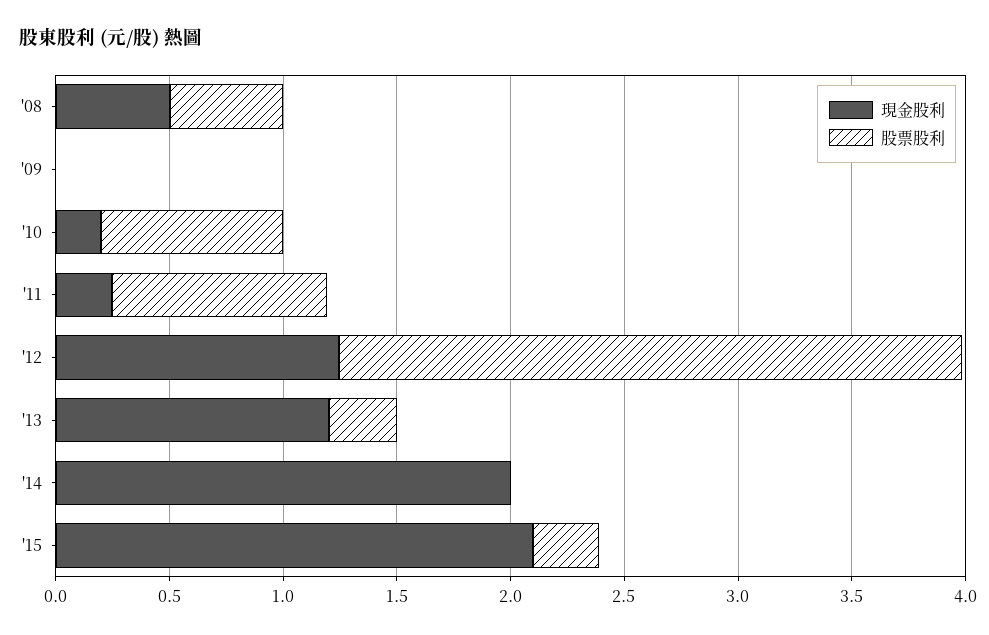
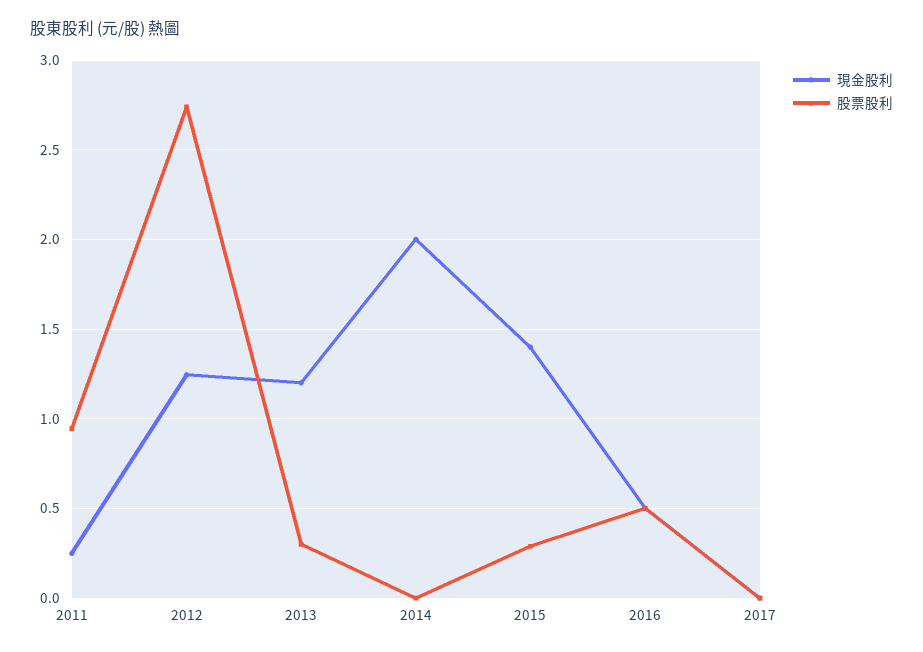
現金股利, '08: 0.5 -> none
股票股利, '08: 0.5 -> none
現金股利, '09: 0 -> none
股票股利, '09: 0 -> none
現金股利, '10: 0.2 -> none
股票股利, '10: 0.8 -> none
現金股利, '15: 2.1 -> 1.4
現金股利, 2016: none -> 0.5
股票股利, 2016: none -> 0.5
現金股利, 2017: none -> 0
股票股利, 2017: none -> 0

